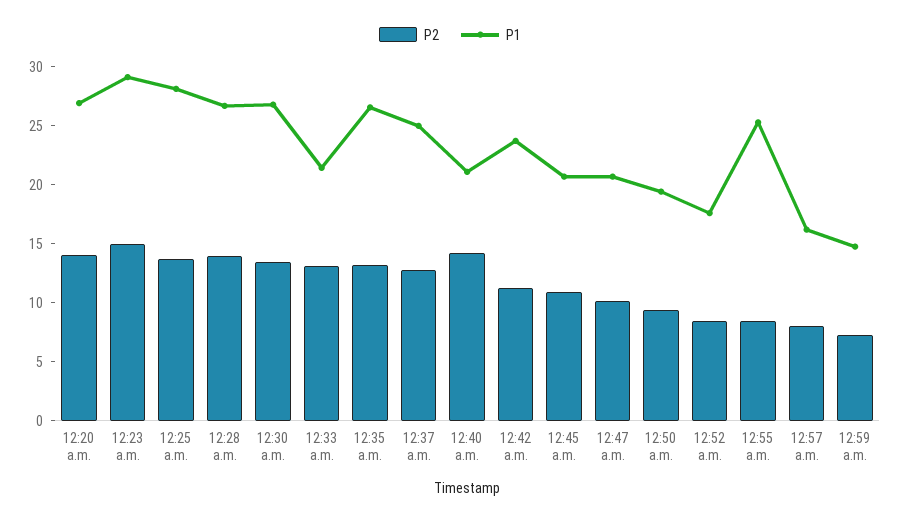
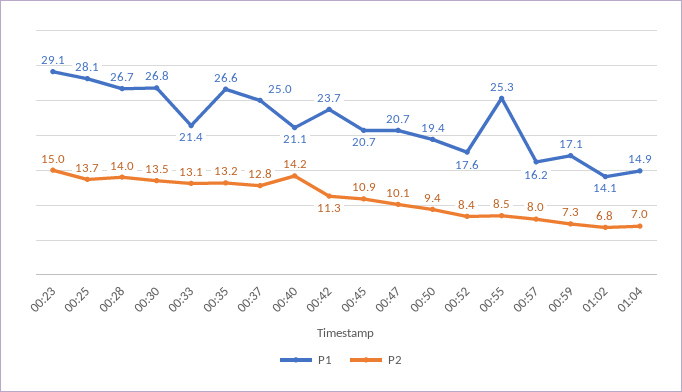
P2, 12:20 a.m.: 14 -> none
P1, 12:20 a.m.: 27 -> none
P1, 12:59 a.m.: 15 -> 17.1
P1, 01:02: none -> 14.1
P2, 01:02: none -> 6.8
P1, 01:04: none -> 14.9
P2, 01:04: none -> 7

